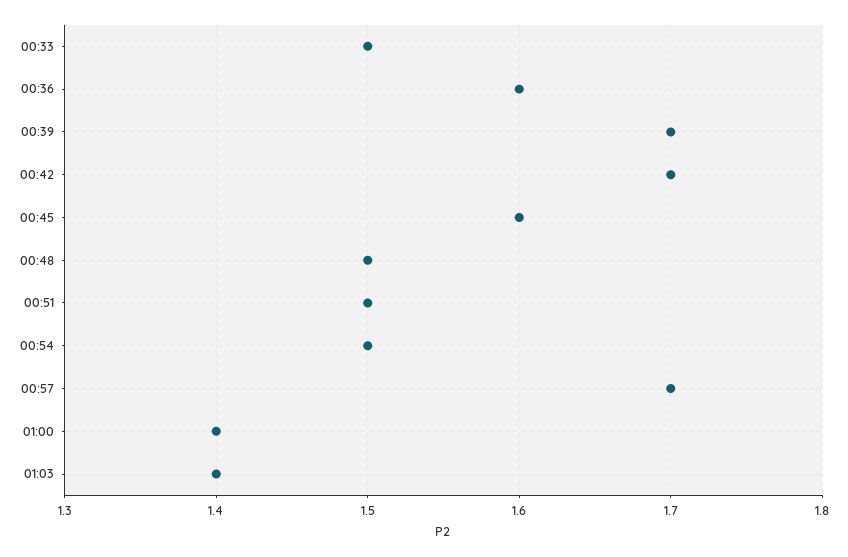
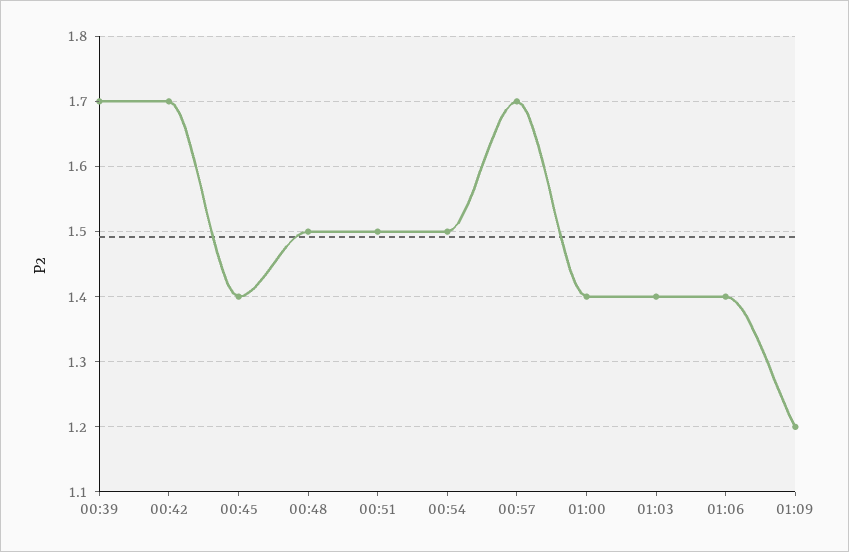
00:33: 1.5 -> none
00:36: 1.6 -> none
00:45: 1.6 -> 1.4
01:06: none -> 1.4
01:09: none -> 1.2

